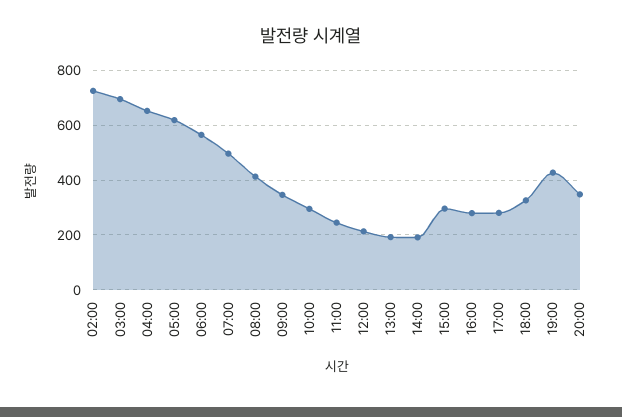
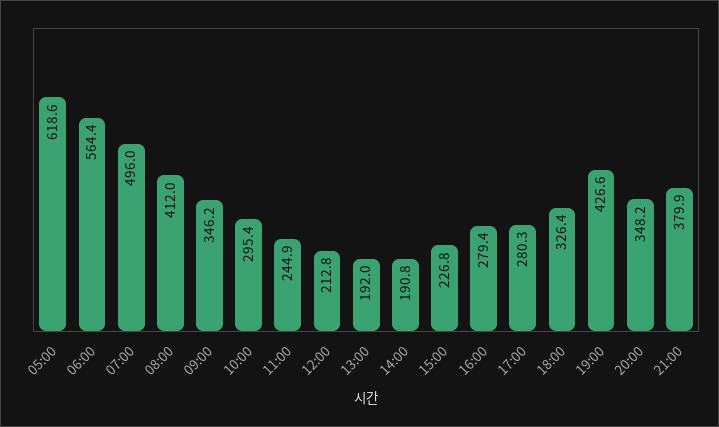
02:00: 725 -> none
03:00: 700 -> none
04:00: 650 -> none
15:00: 300 -> 226.8
21:00: none -> 379.9

